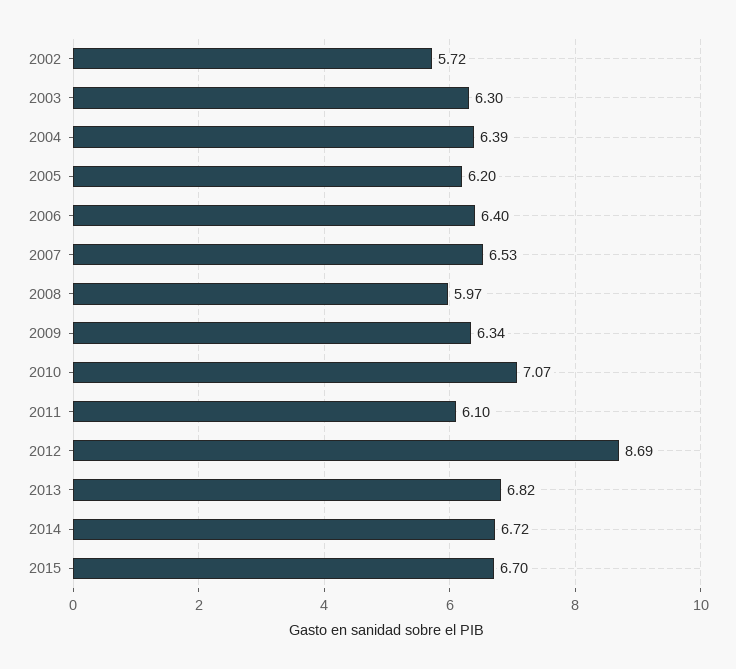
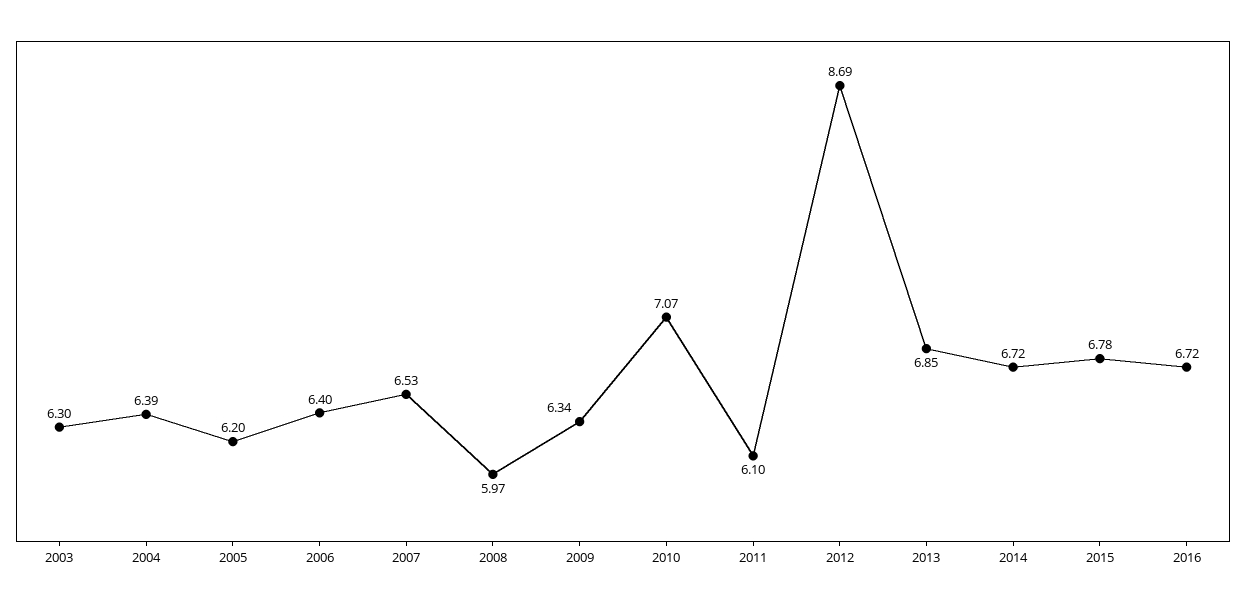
2002: 5.72 -> none
2013: 6.82 -> 6.85
2015: 6.7 -> 6.78
2016: none -> 6.72

